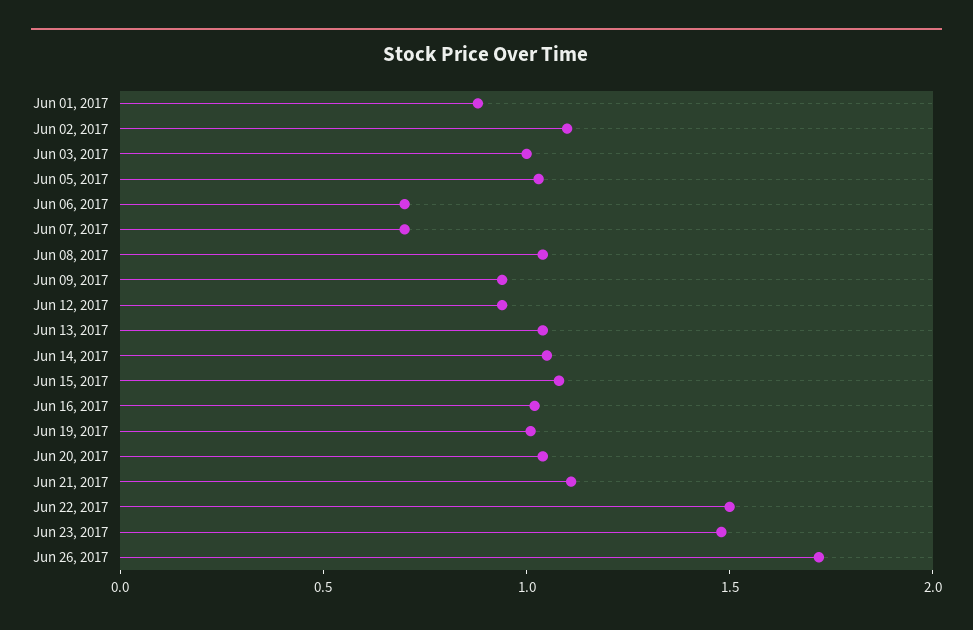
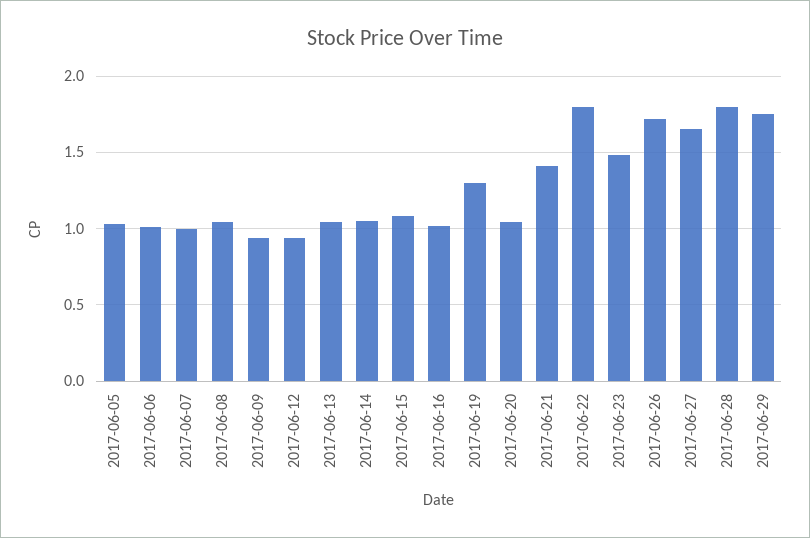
Jun 01, 2017: 0.9 -> none
Jun 02, 2017: 1.1 -> none
Jun 03, 2017: 1 -> none
Jun 06, 2017: 0.7 -> 1
Jun 07, 2017: 0.7 -> 1
Jun 19, 2017: 1 -> 1.3
Jun 21, 2017: 1.1 -> 1.4
Jun 22, 2017: 1.5 -> 1.8
2017-06-27: none -> 1.65
2017-06-28: none -> 1.8
2017-06-29: none -> 1.75

